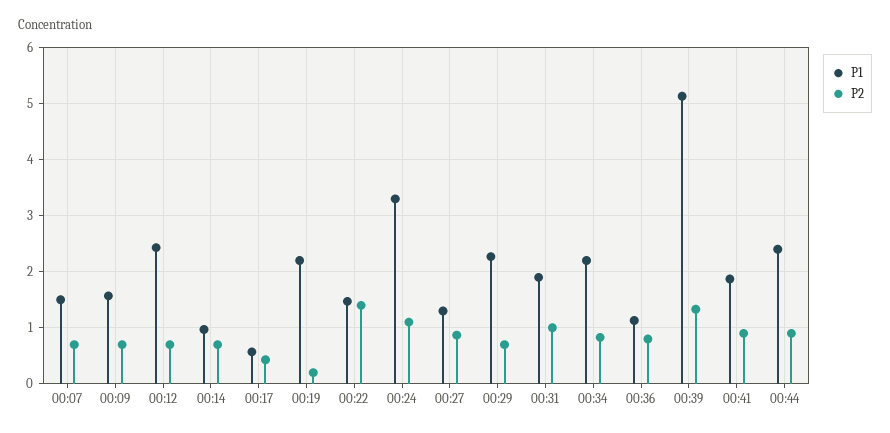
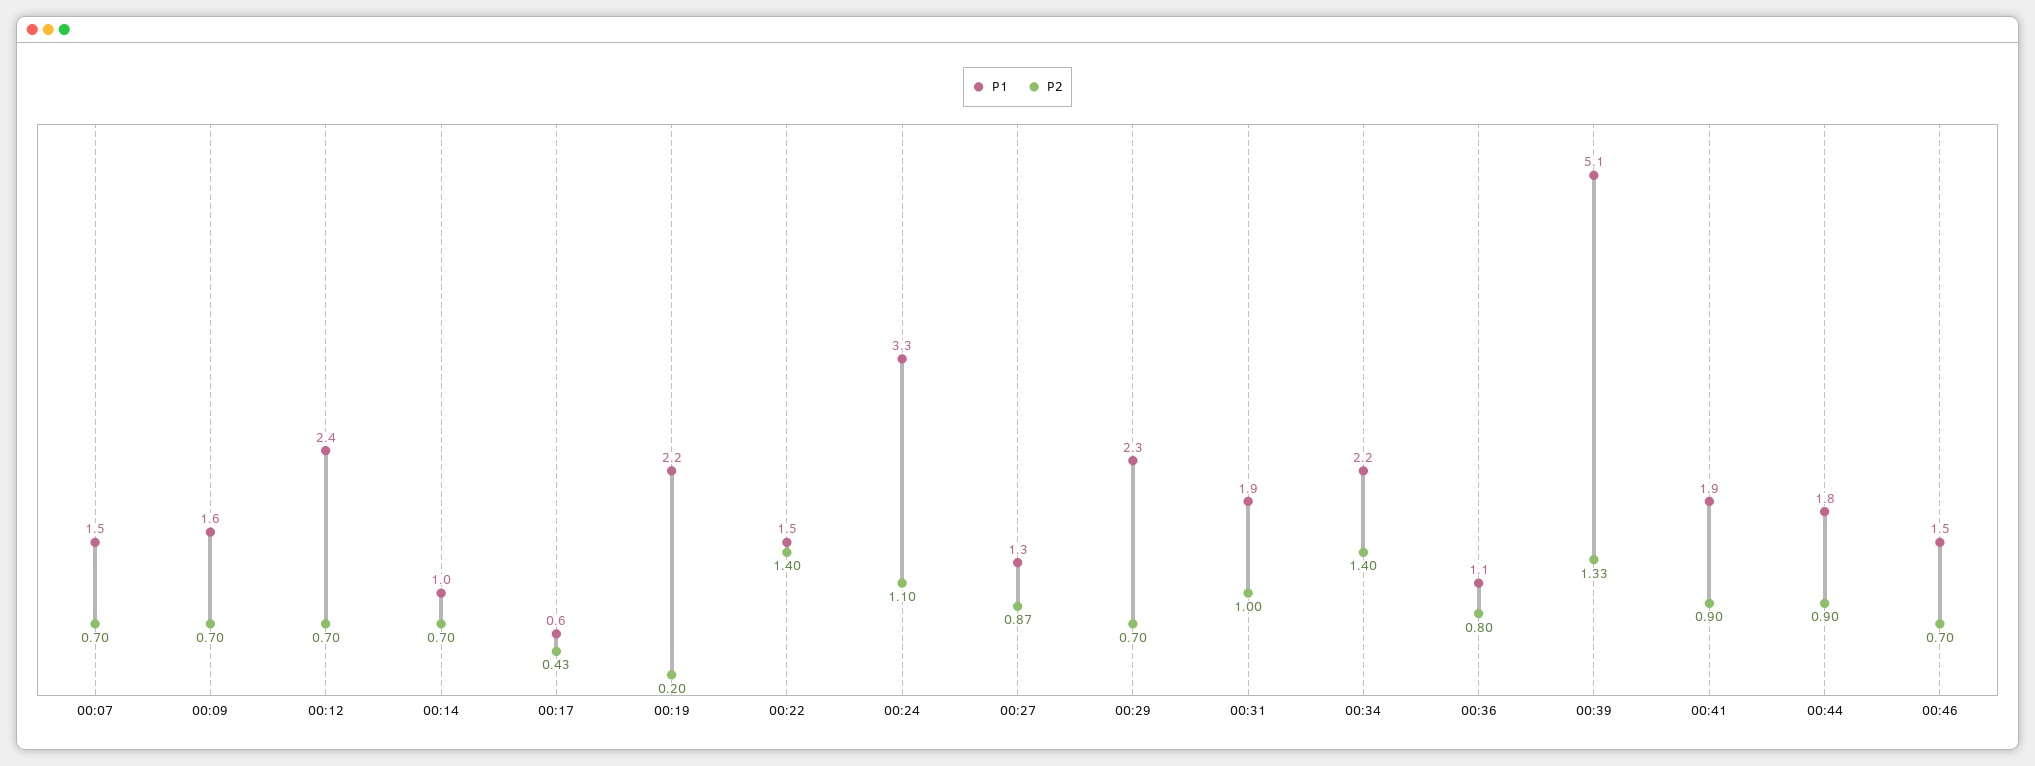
P2, 00:34: 0.8 -> 1.4
P1, 00:44: 2.4 -> 1.8
P1, 00:46: none -> 1.5
P2, 00:46: none -> 0.7

